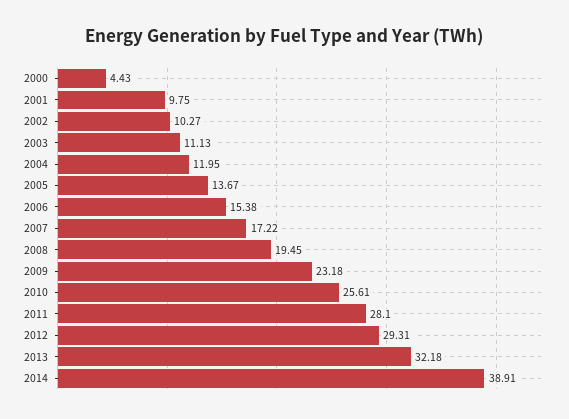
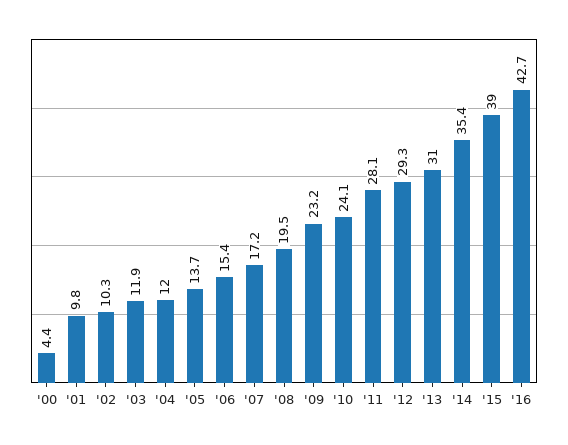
2003: 11.13 -> 11.9
2010: 25.61 -> 24.1
2013: 32.18 -> 31
2014: 38.91 -> 35.4
'15: none -> 39
'16: none -> 42.7

